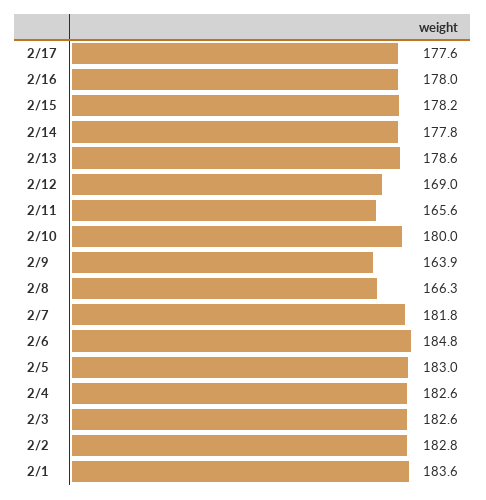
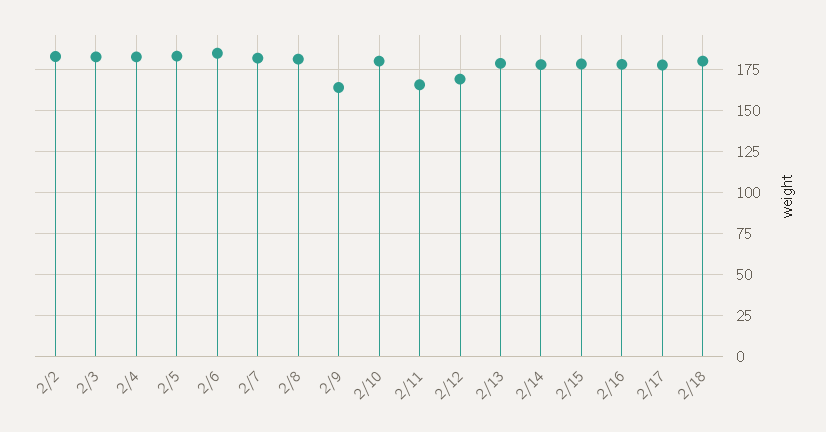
2/8: 166.3 -> 180
2/1: 183.6 -> none
2/18: none -> 180

